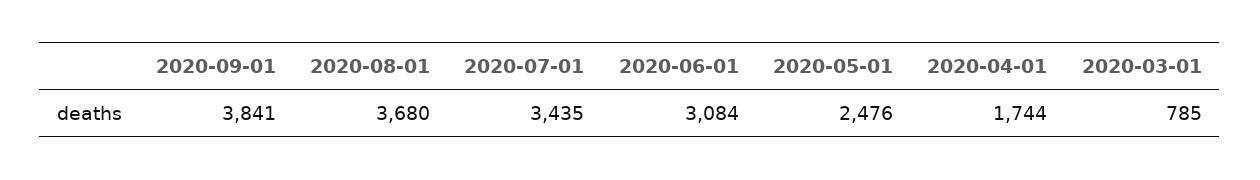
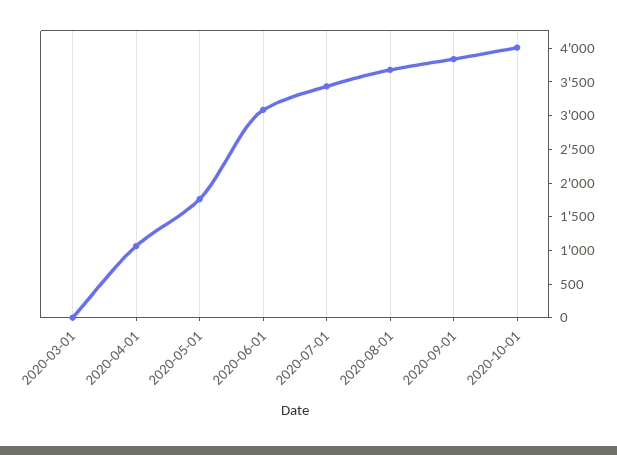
2020-05-01: 2476 -> 1750
2020-04-01: 1744 -> 1000
2020-03-01: 785 -> 0
2020-10-01: none -> 4000

